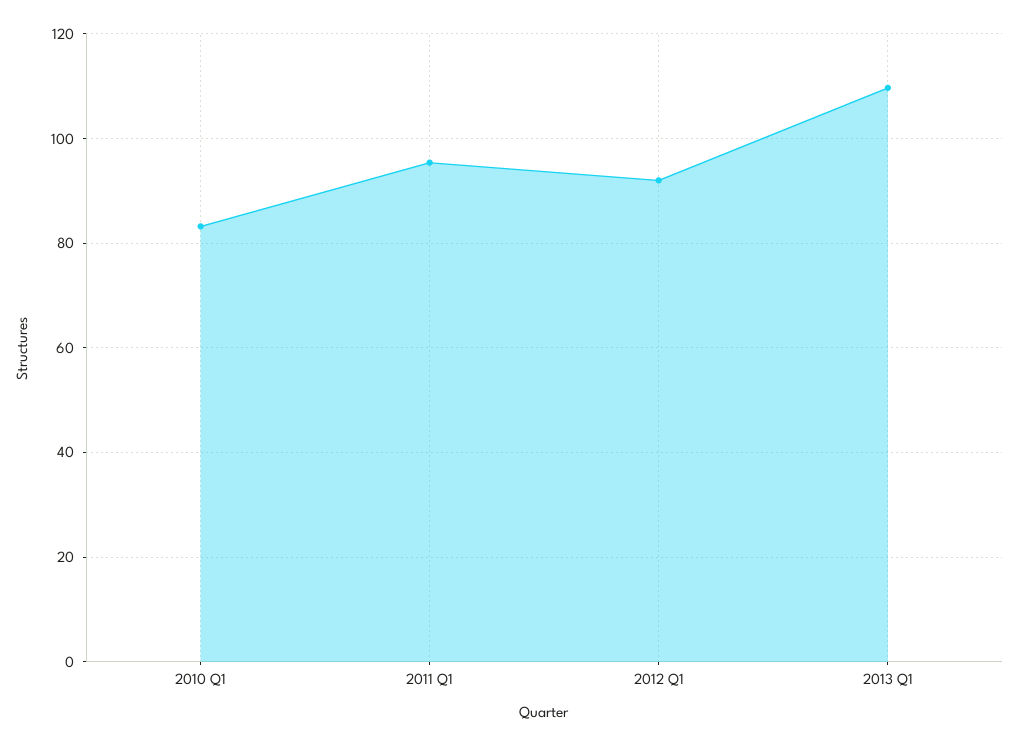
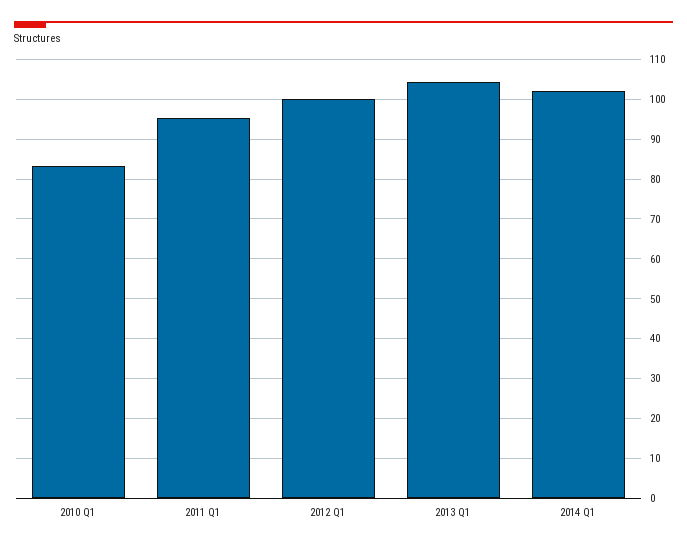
2012 Q1: 92 -> 100
2013 Q1: 110 -> 104
2014 Q1: none -> 102

